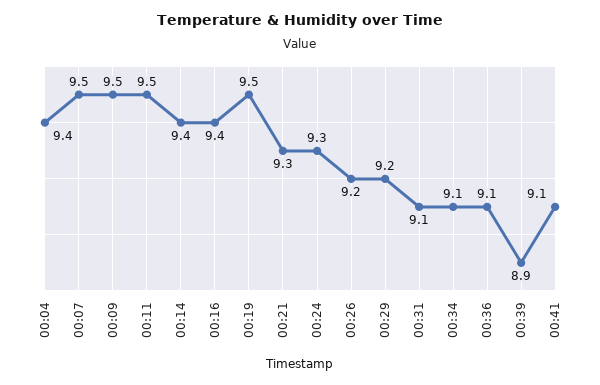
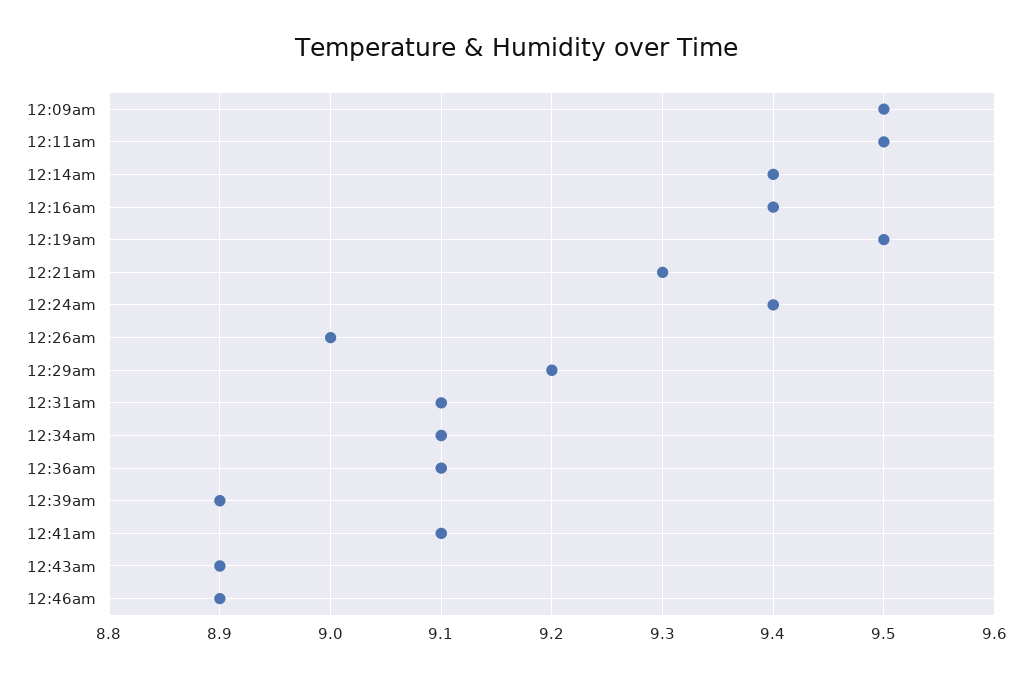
00:04: 9.4 -> none
00:07: 9.5 -> none
00:24: 9.3 -> 9.4
00:26: 9.2 -> 9
12:43am: none -> 8.9
12:46am: none -> 8.9

